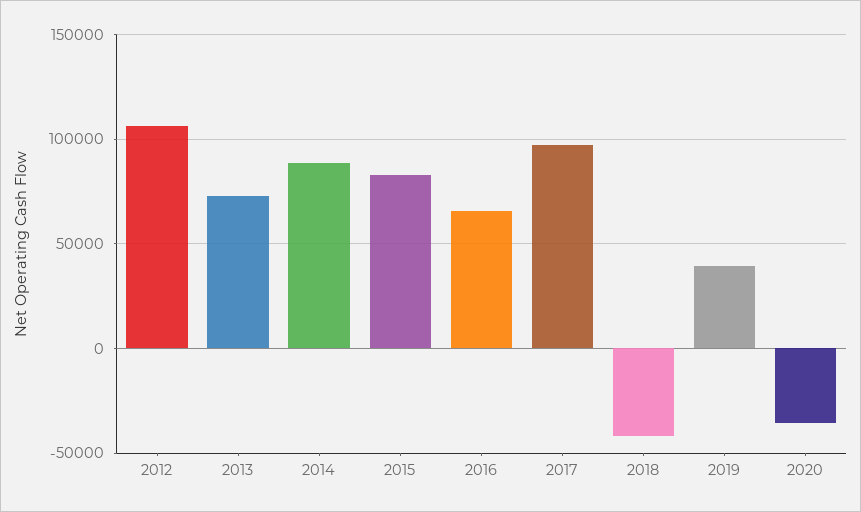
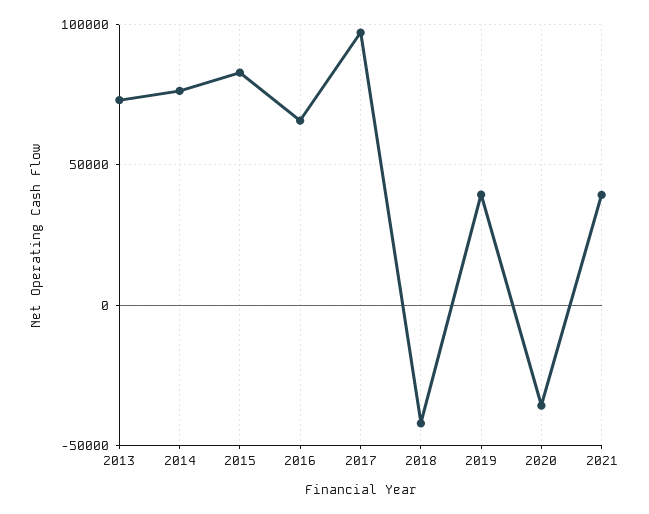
2012: 105000 -> none
2014: 90000 -> 75000
2021: none -> 40000

